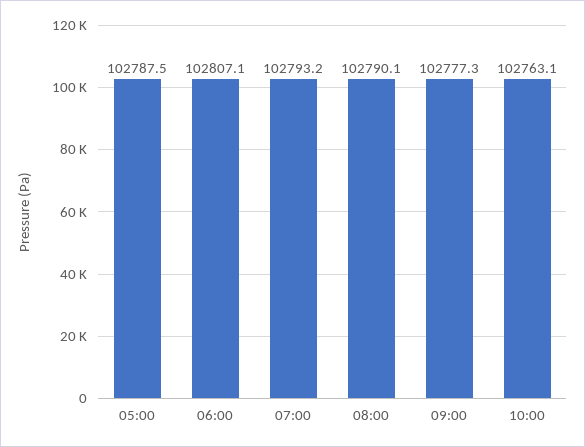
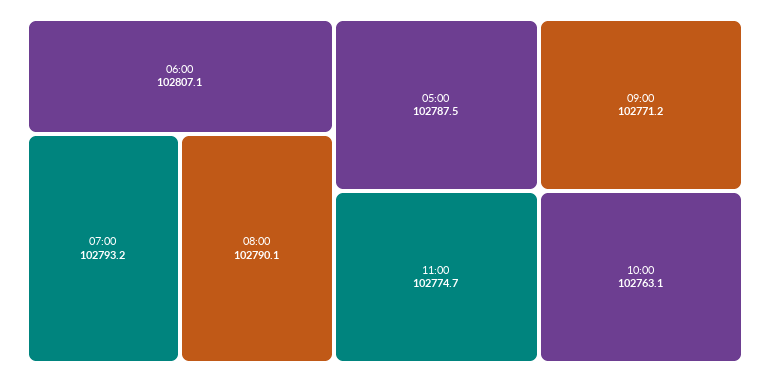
09:00: 102777.3 -> 102771.2
11:00: none -> 102774.7

